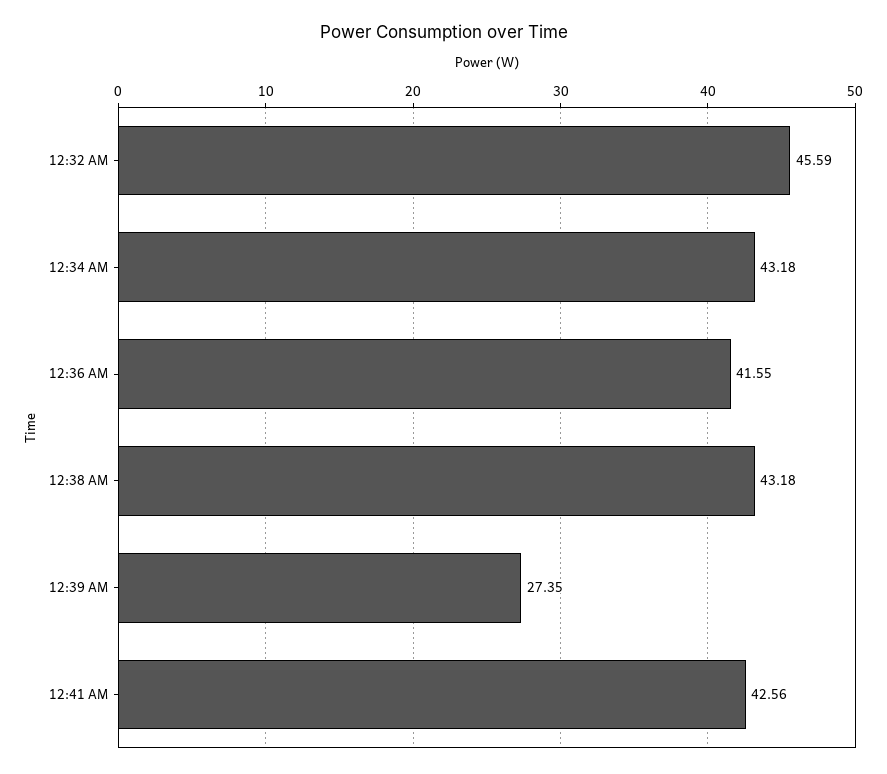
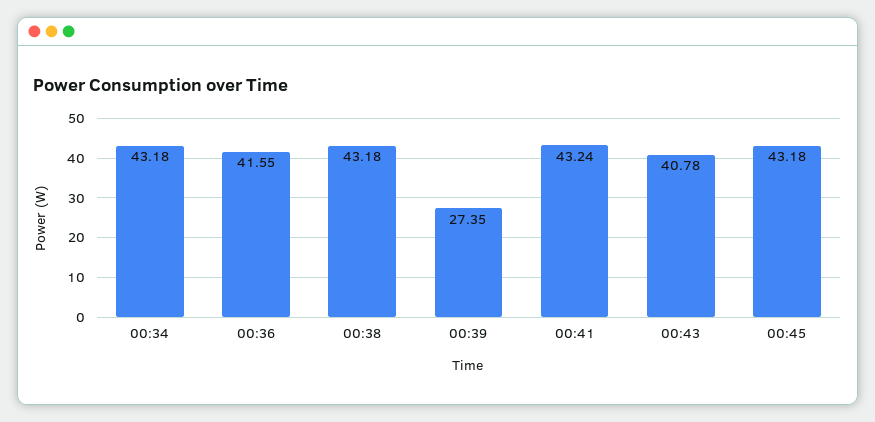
12:32 AM: 45.59 -> none
12:41 AM: 42.56 -> 43.24
00:43: none -> 40.78
00:45: none -> 43.18

